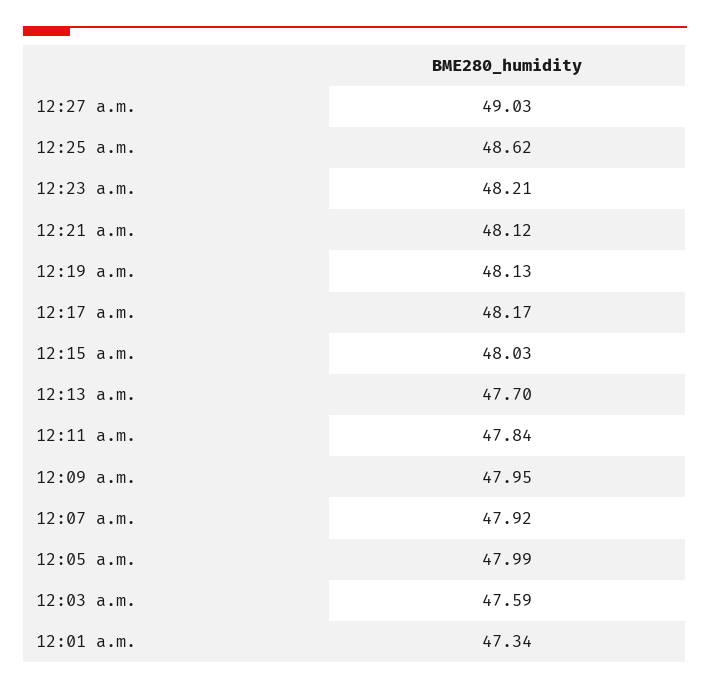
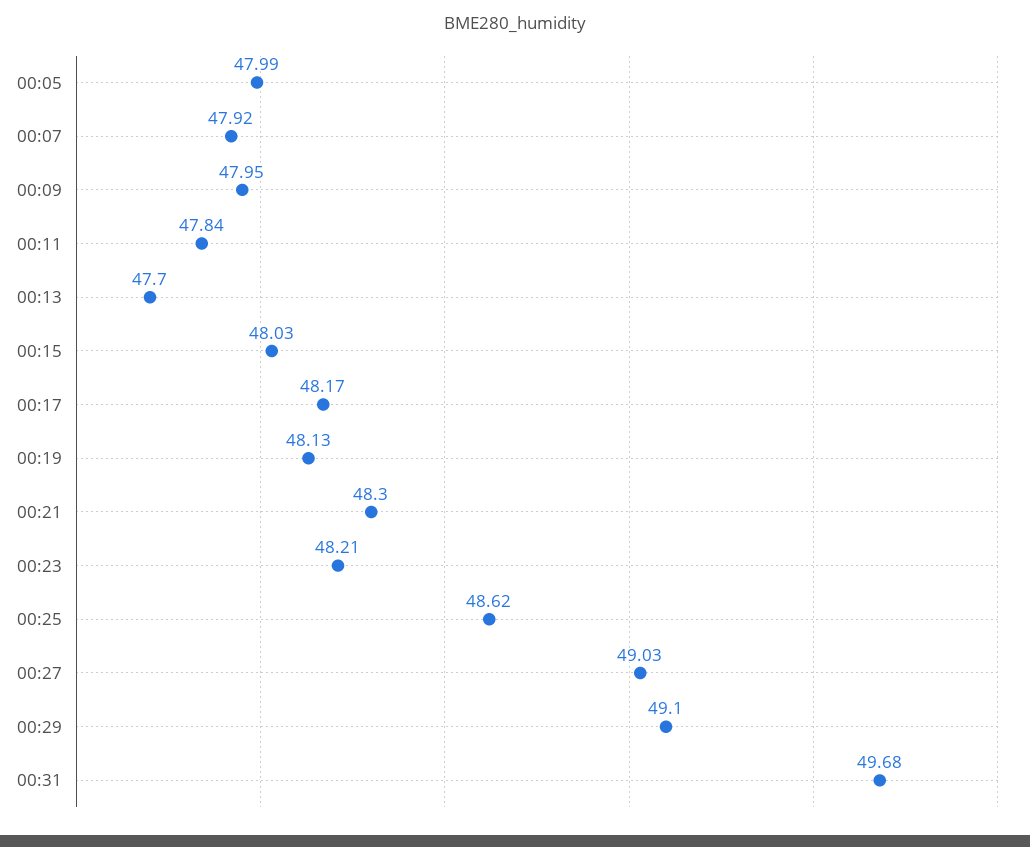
12:21 a.m.: 48.12 -> 48.3
12:03 a.m.: 47.59 -> none
12:01 a.m.: 47.34 -> none
00:29: none -> 49.1
00:31: none -> 49.68

